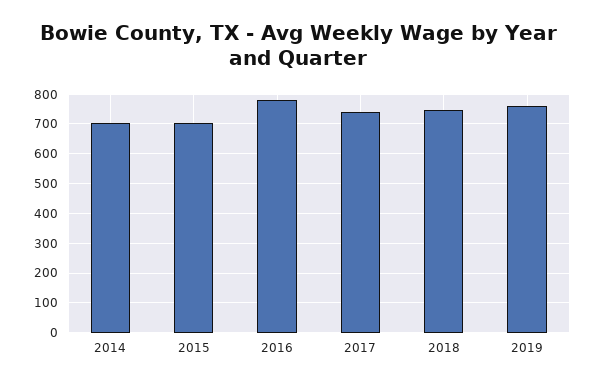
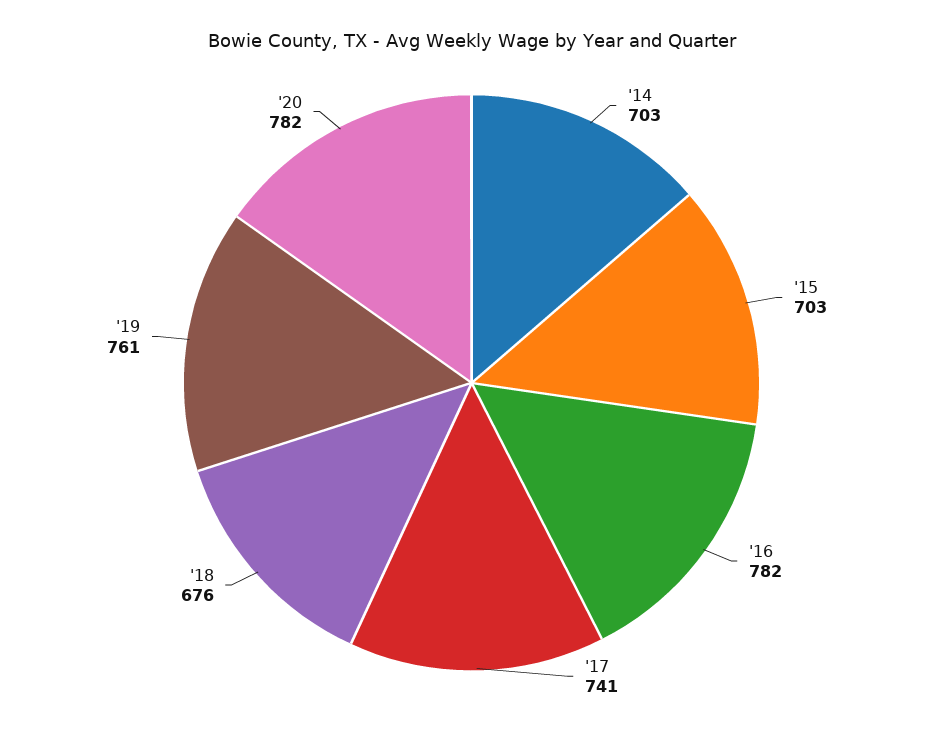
2018: 750 -> 676
'20: none -> 782

